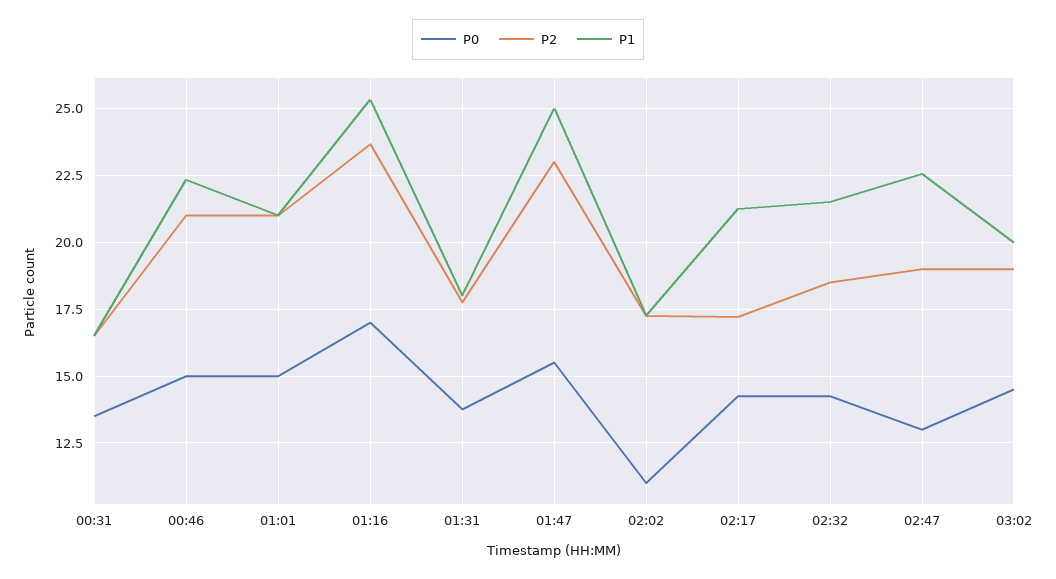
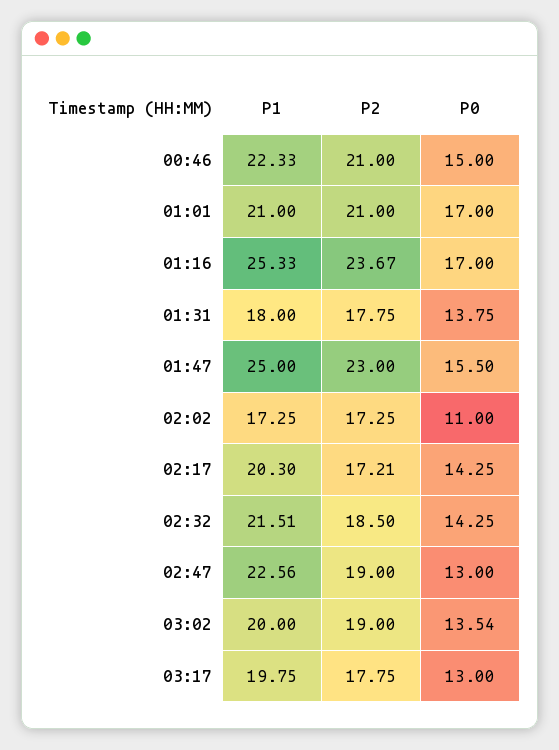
P0, 00:31: 13.5 -> none
P2, 00:31: 16.5 -> none
P1, 00:31: 16.5 -> none
P0, 01:01: 15 -> 17
P1, 02:17: 21.25 -> 20.3
P0, 03:02: 14.5 -> 13.54
P1, 03:17: none -> 19.75
P2, 03:17: none -> 17.75
P0, 03:17: none -> 13

